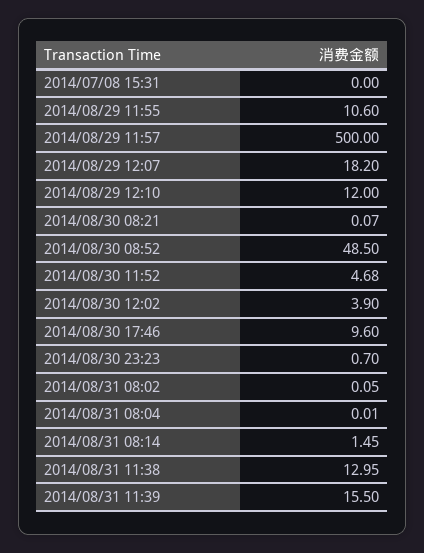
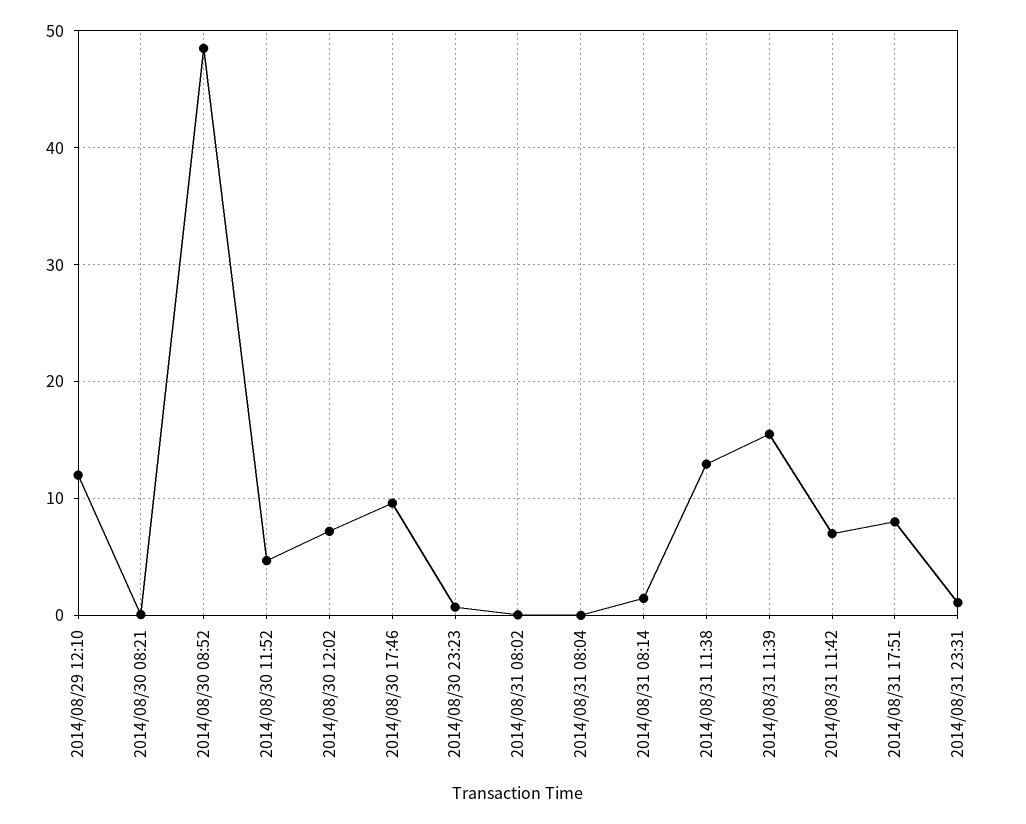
2014/07/08 15:31: 0 -> none
2014/08/29 11:55: 10.6 -> none
2014/08/29 11:57: 500 -> none
2014/08/29 12:07: 18.2 -> none
2014/08/30 12:02: 3.9 -> 7
2014/08/31 11:42: none -> 7
2014/08/31 17:51: none -> 8
2014/08/31 23:31: none -> 1

